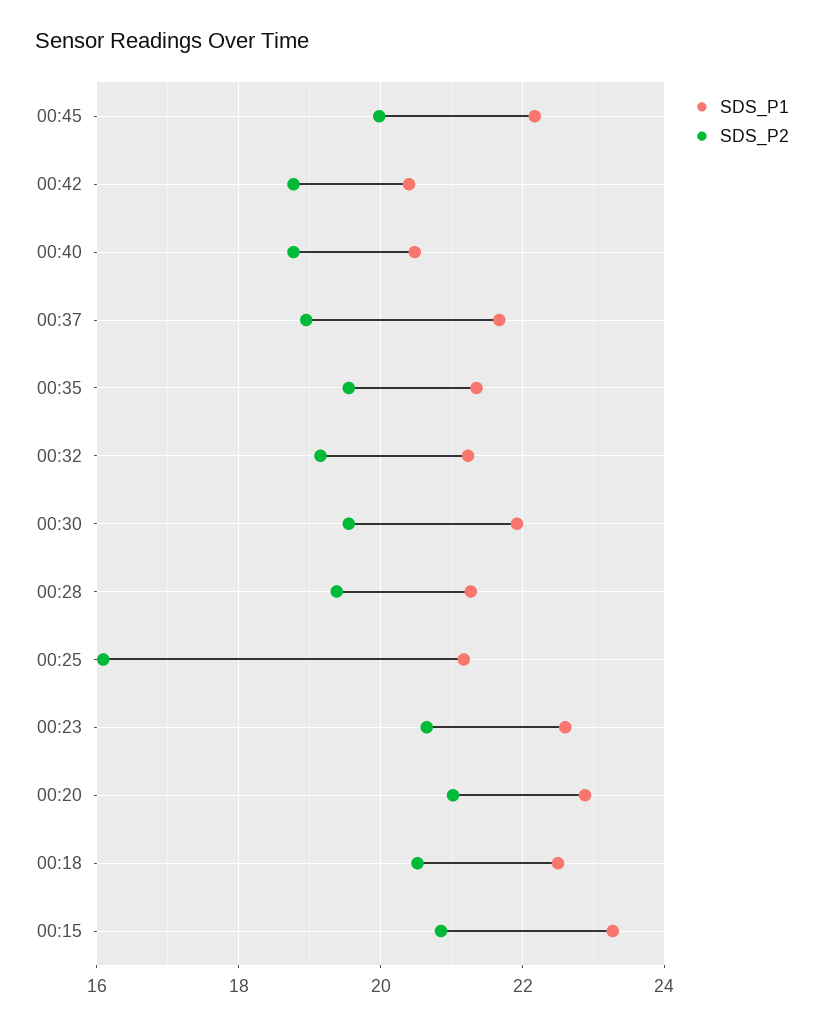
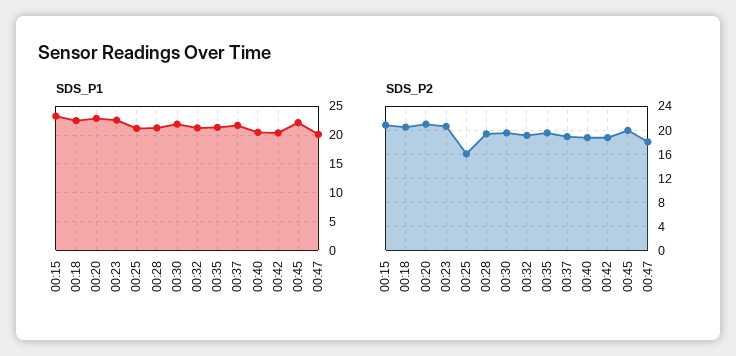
SDS_P1, 00:47: none -> 20
SDS_P2, 00:47: none -> 18

